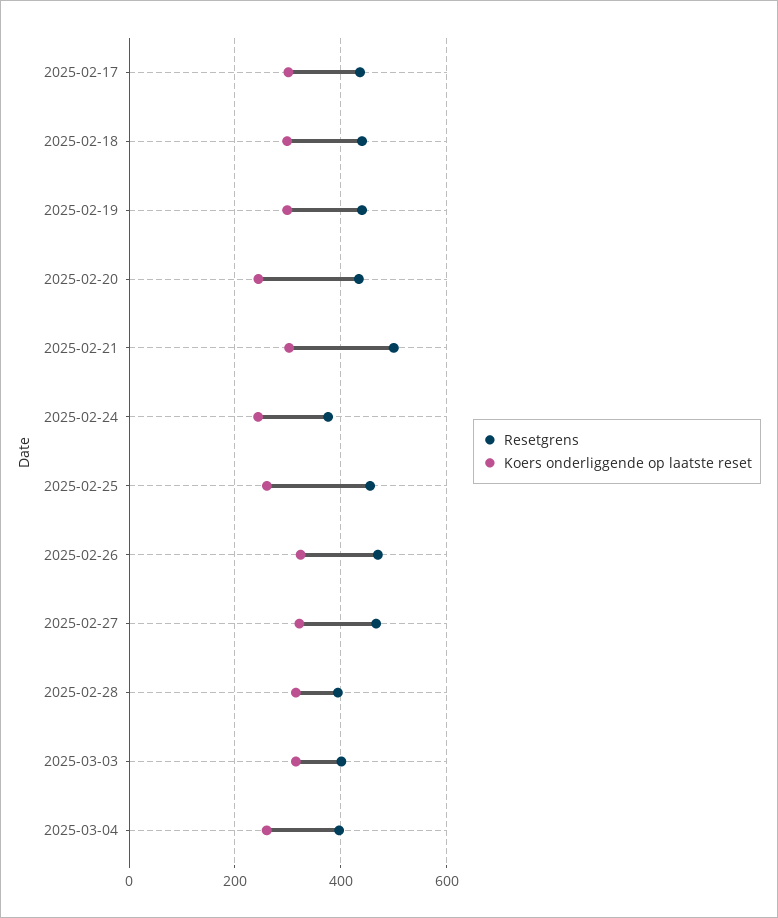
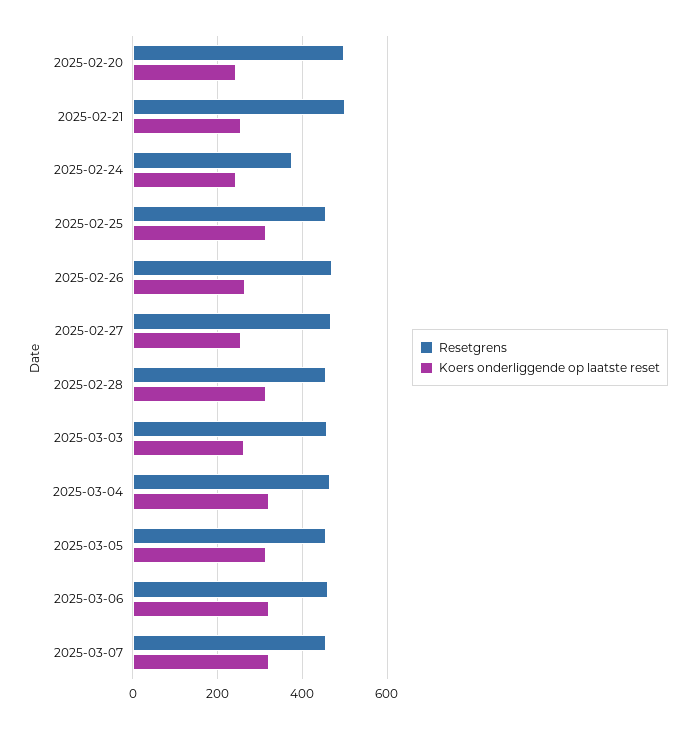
Resetgrens, 2025-02-17: 440 -> none
Koers onderliggende op laatste reset, 2025-02-17: 300 -> none
Resetgrens, 2025-02-18: 440 -> none
Koers onderliggende op laatste reset, 2025-02-18: 300 -> none
Resetgrens, 2025-02-19: 440 -> none
Koers onderliggende op laatste reset, 2025-02-19: 300 -> none
Resetgrens, 2025-02-20: 440 -> 500
Koers onderliggende op laatste reset, 2025-02-21: 300 -> 260
Koers onderliggende op laatste reset, 2025-02-25: 260 -> 320
Koers onderliggende op laatste reset, 2025-02-26: 320 -> 260
Koers onderliggende op laatste reset, 2025-02-27: 320 -> 260
Resetgrens, 2025-02-28: 400 -> 460
Resetgrens, 2025-03-03: 400 -> 460
Koers onderliggende op laatste reset, 2025-03-03: 320 -> 260
Resetgrens, 2025-03-04: 400 -> 460
Koers onderliggende op laatste reset, 2025-03-04: 260 -> 320
Resetgrens, 2025-03-05: none -> 460
Koers onderliggende op laatste reset, 2025-03-05: none -> 320
Resetgrens, 2025-03-06: none -> 460
Koers onderliggende op laatste reset, 2025-03-06: none -> 320
Resetgrens, 2025-03-07: none -> 460
Koers onderliggende op laatste reset, 2025-03-07: none -> 320

